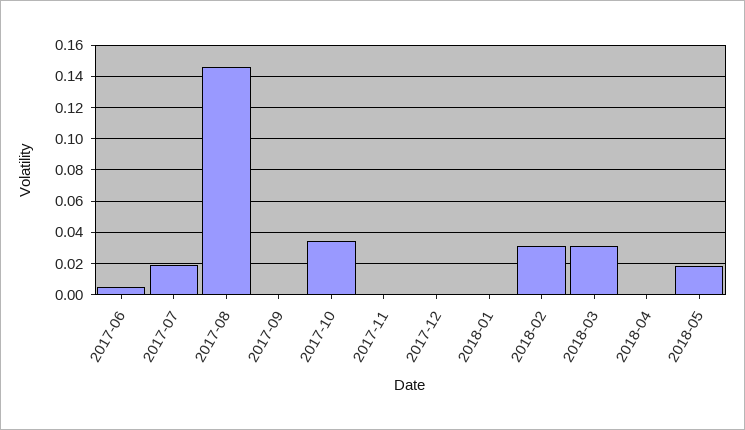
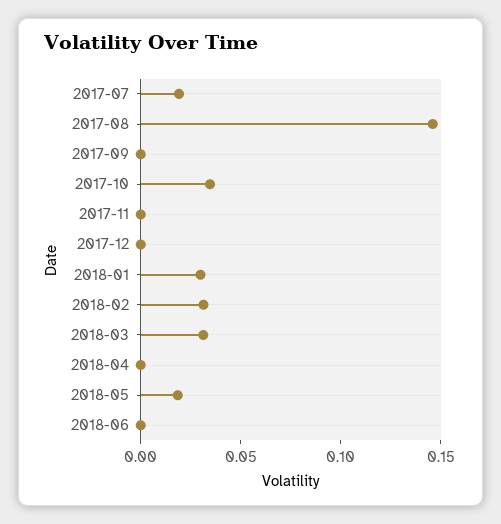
2017-06: 0.005 -> none
2018-01: 0 -> 0.03
2018-06: none -> 0

